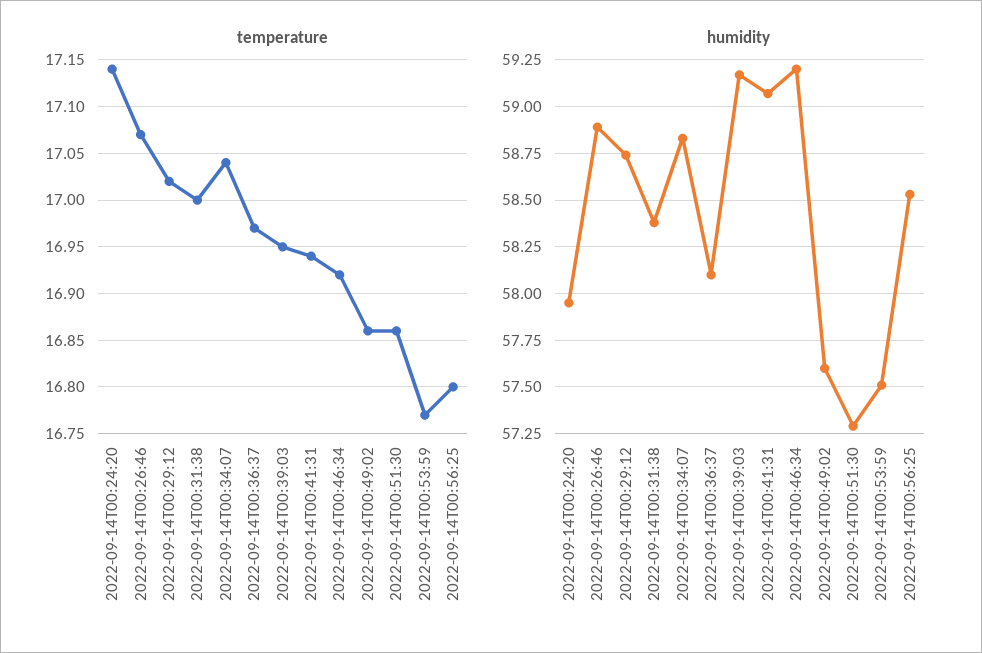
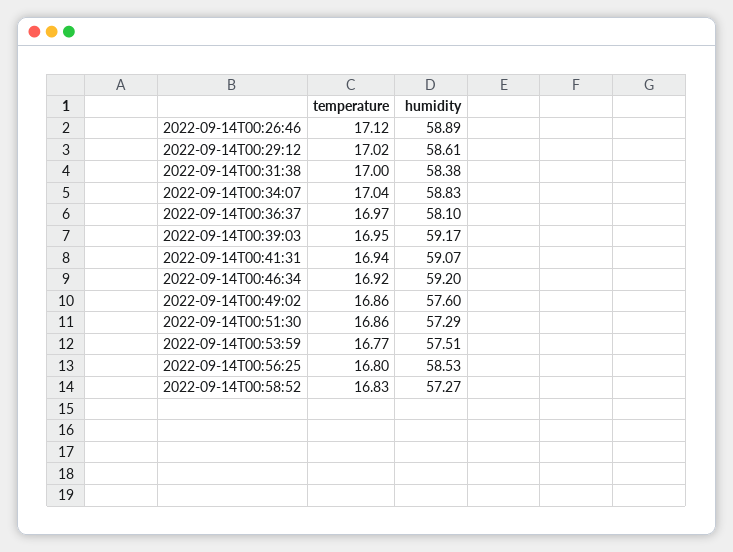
temperature, 2022-09-14T00:24:20: 17.14 -> none
temperature, 2022-09-14T00:26:46: 17.07 -> 17.12
humidity, 2022-09-14T00:24:20: 57.95 -> none
humidity, 2022-09-14T00:29:12: 58.75 -> 58.61
temperature, 2022-09-14T00:58:52: none -> 16.83
humidity, 2022-09-14T00:58:52: none -> 57.27

